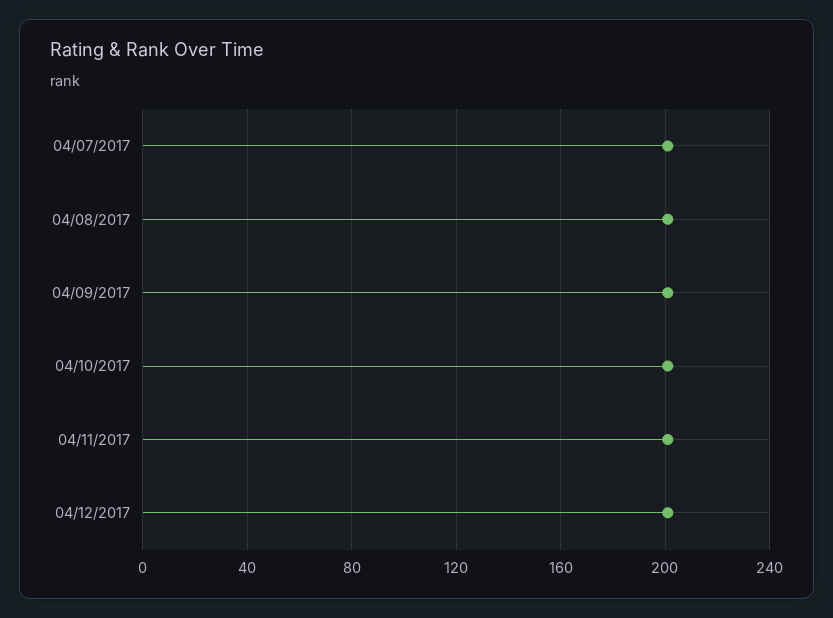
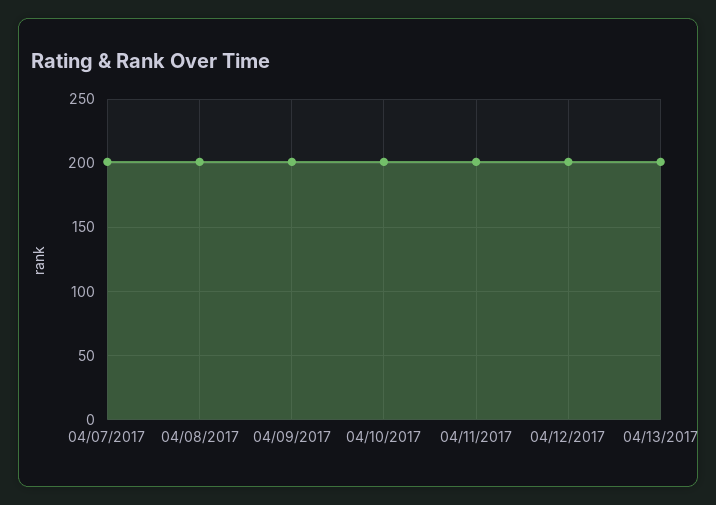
04/13/2017: none -> 200

